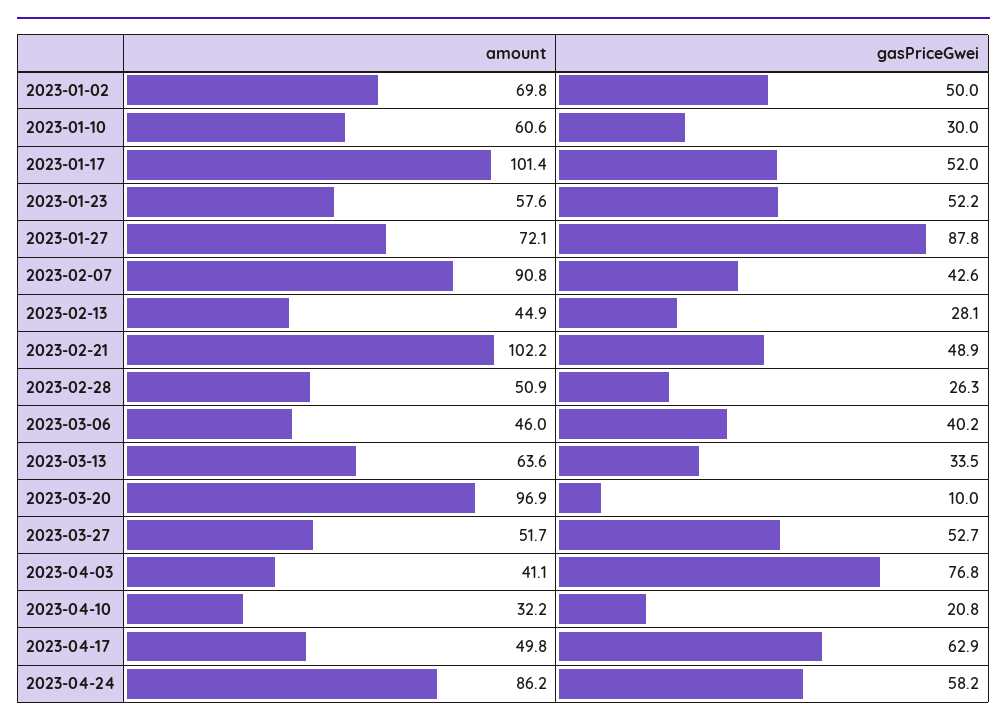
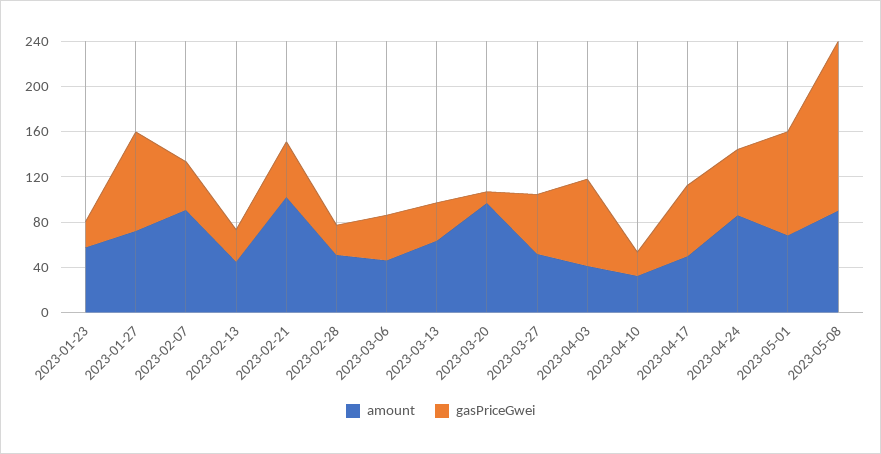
amount, 2023-01-02: 69.8 -> none
gasPriceGwei, 2023-01-02: 50 -> none
amount, 2023-01-10: 60.6 -> none
gasPriceGwei, 2023-01-10: 30 -> none
amount, 2023-01-17: 101.4 -> none
gasPriceGwei, 2023-01-17: 52 -> none
gasPriceGwei, 2023-01-23: 52.2 -> 20
amount, 2023-05-01: none -> 70
gasPriceGwei, 2023-05-01: none -> 90
amount, 2023-05-08: none -> 90
gasPriceGwei, 2023-05-08: none -> 150

